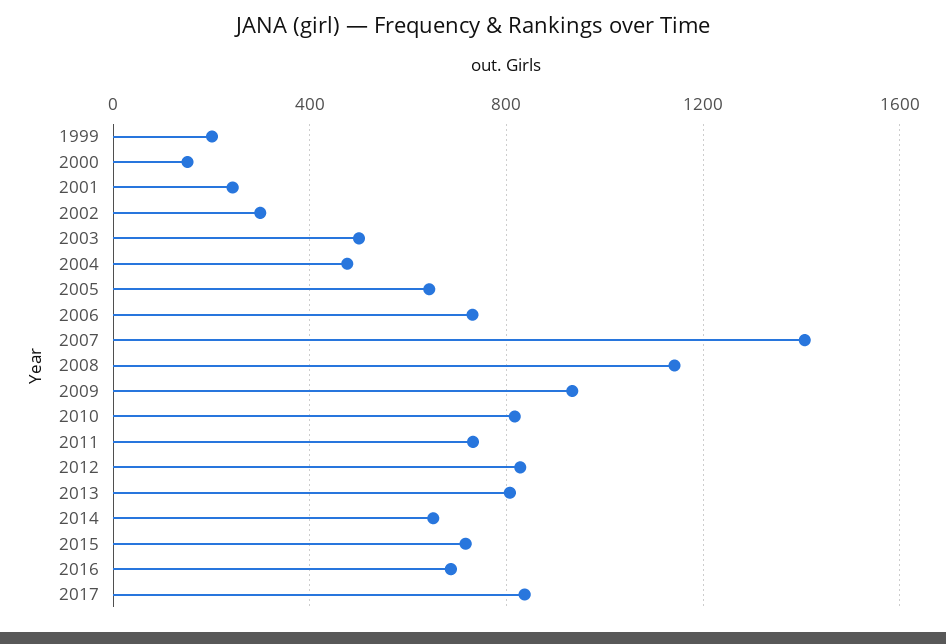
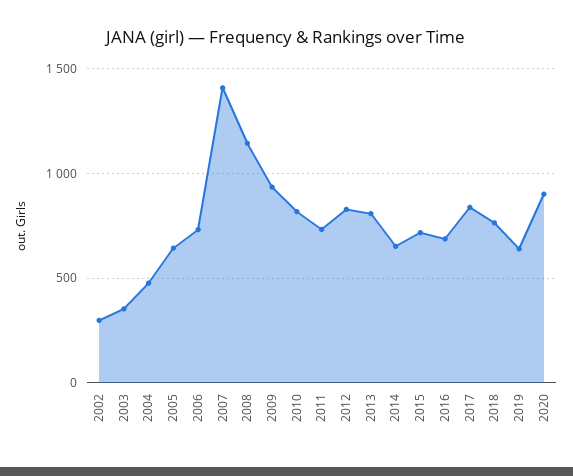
1999: 200 -> none
2000: 150 -> none
2001: 250 -> none
2003: 500 -> 350
2018: none -> 750
2019: none -> 650
2020: none -> 900

